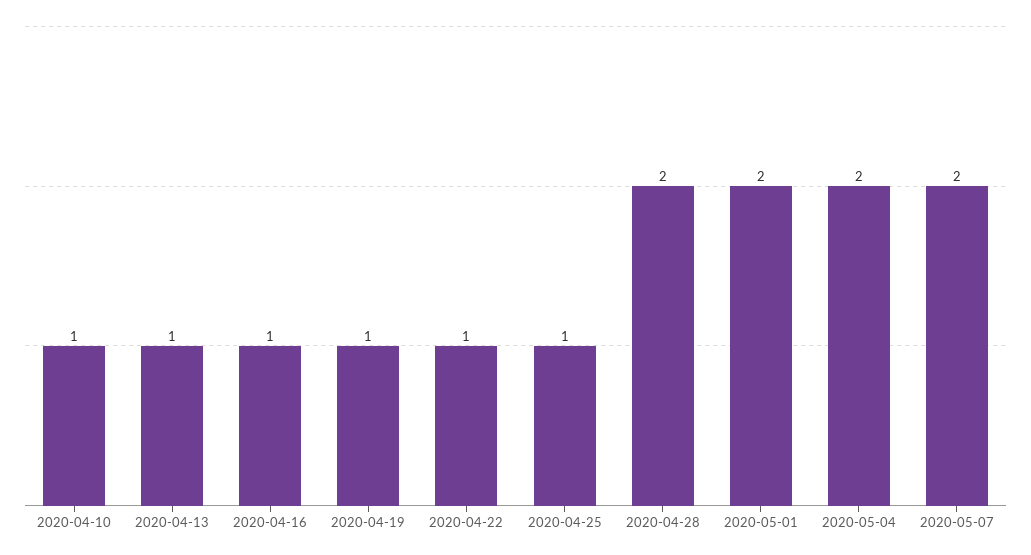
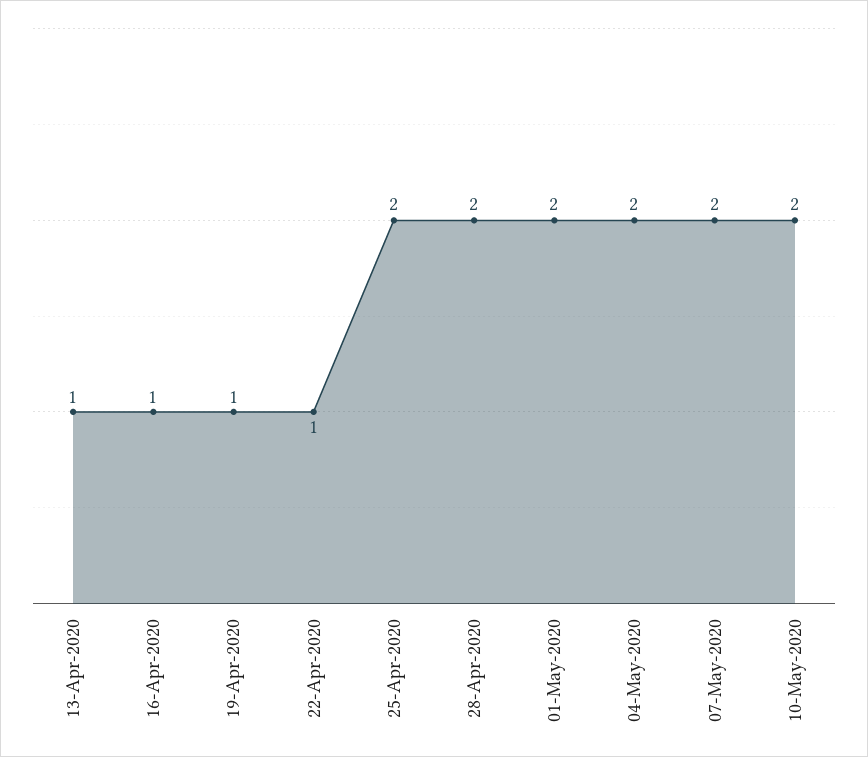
2020-04-10: 1 -> none
2020-04-25: 1 -> 2
10-May-2020: none -> 2

